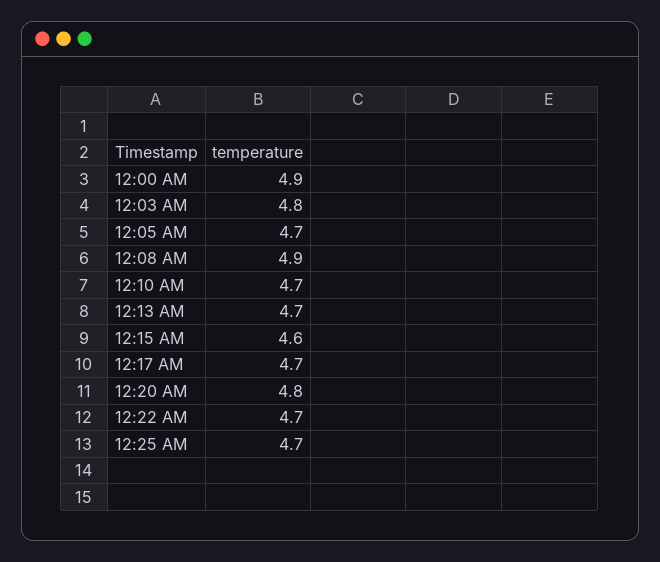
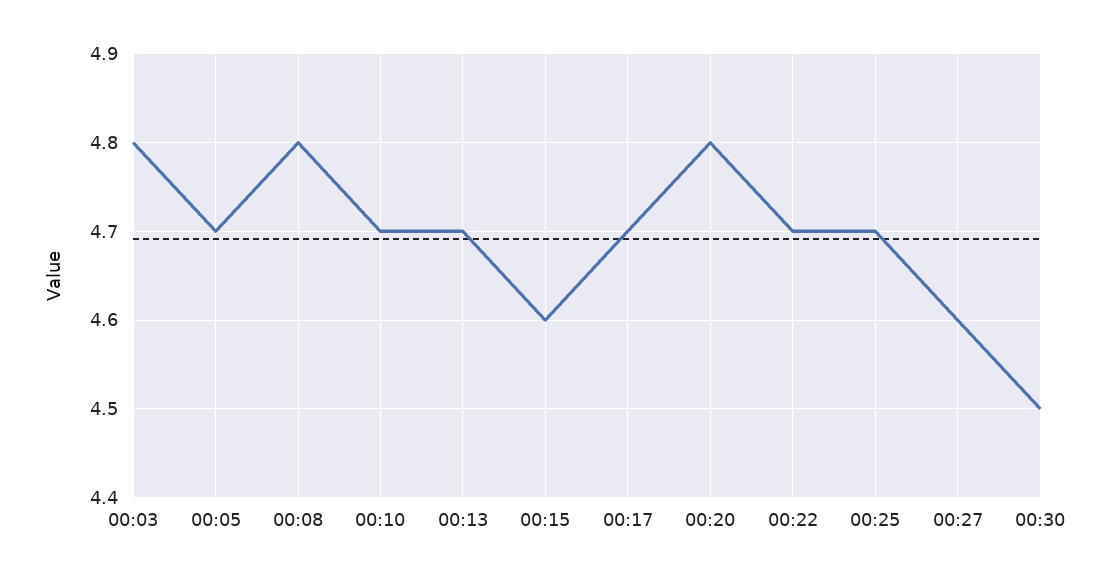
12:00 AM: 4.9 -> none
12:08 AM: 4.9 -> 4.8
00:27: none -> 4.6
00:30: none -> 4.5

